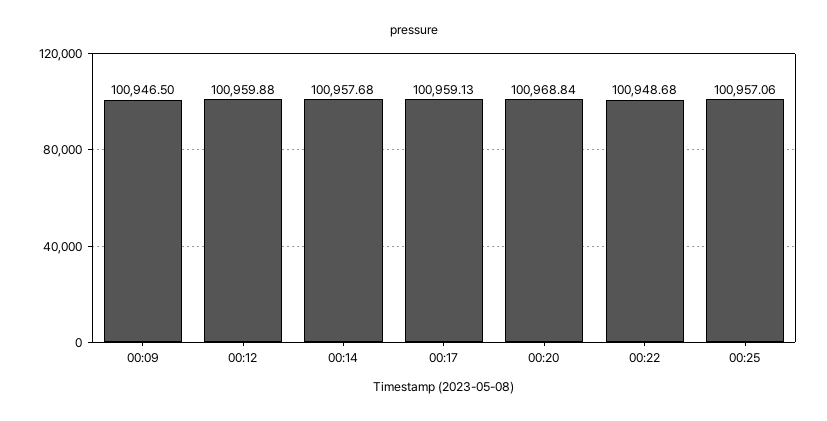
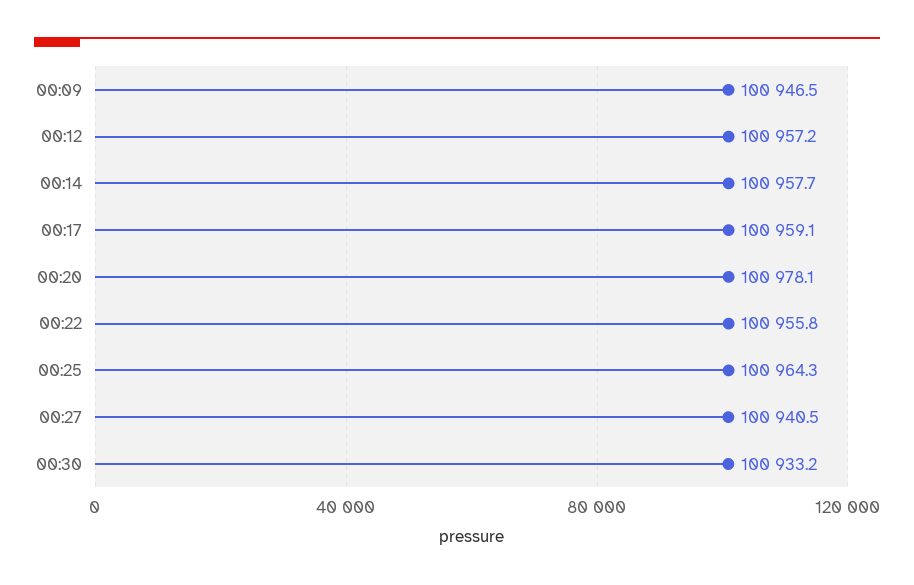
00:12: 100959.88 -> 100957.2
00:20: 100968.84 -> 100978.1
00:22: 100948.68 -> 100955.8
00:25: 100957.06 -> 100964.3
00:27: none -> 100940.5
00:30: none -> 100933.2

